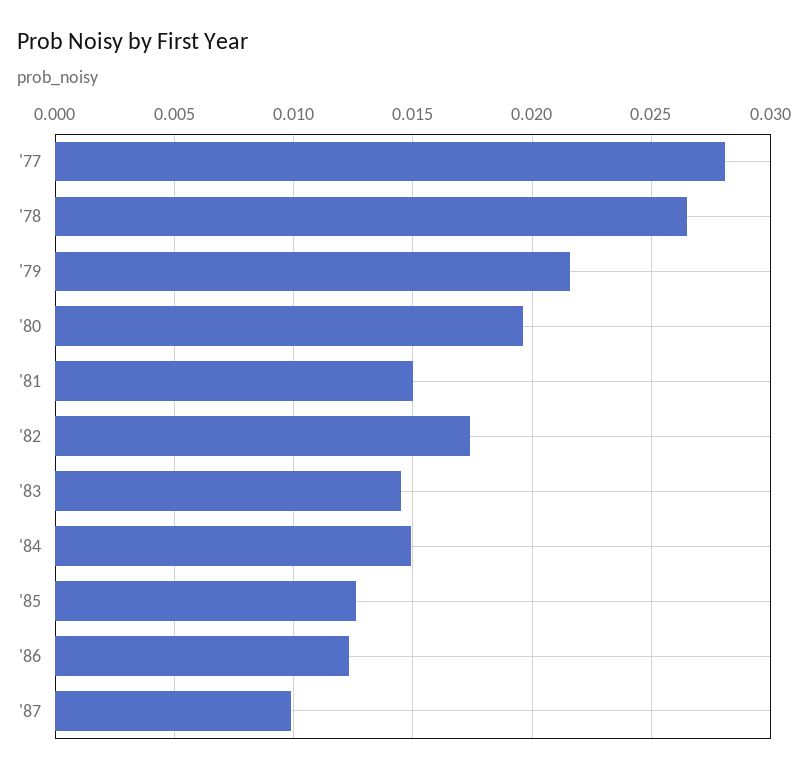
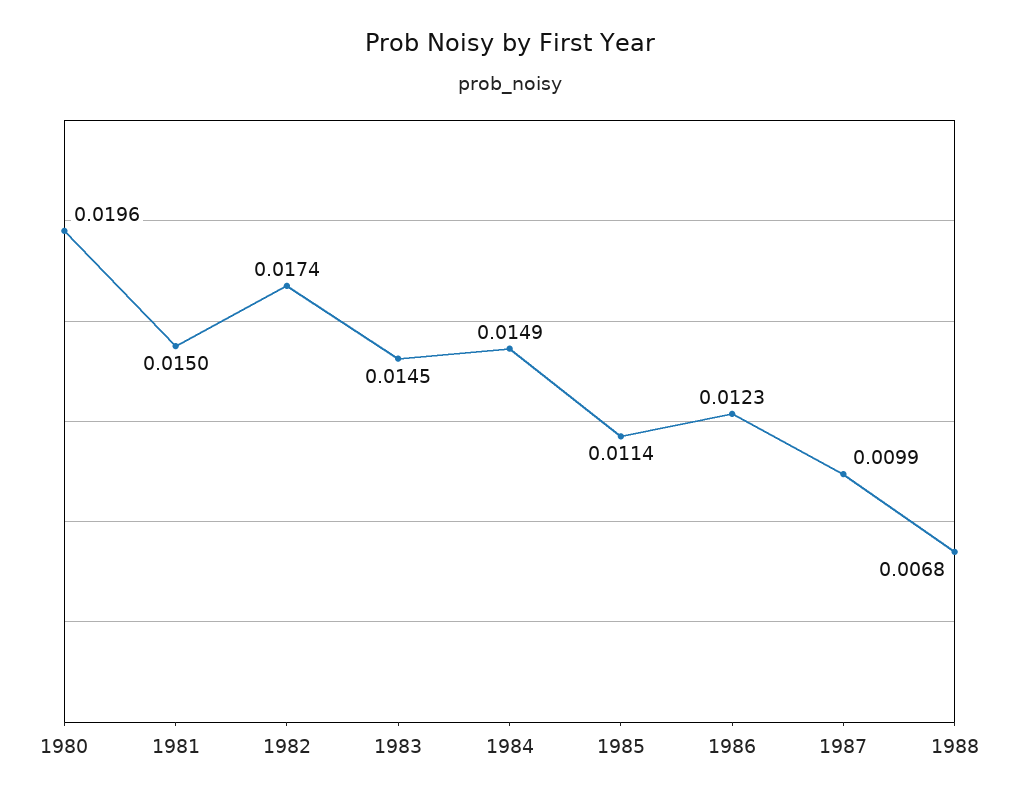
'77: 0.028 -> none
'78: 0.0265 -> none
'79: 0.0215 -> none
'85: 0.0125 -> 0.0114
1988: none -> 0.0068

